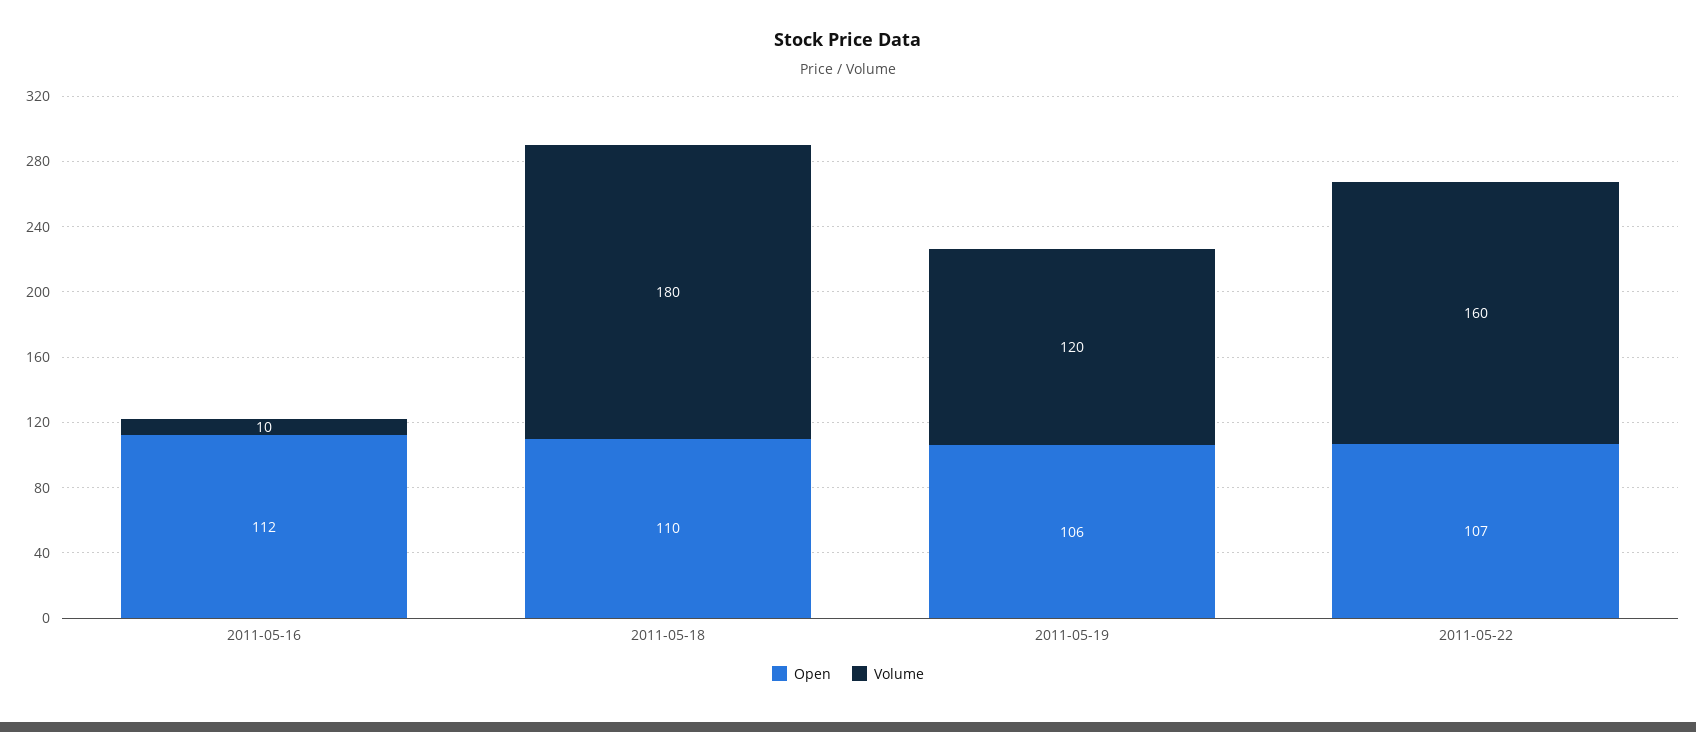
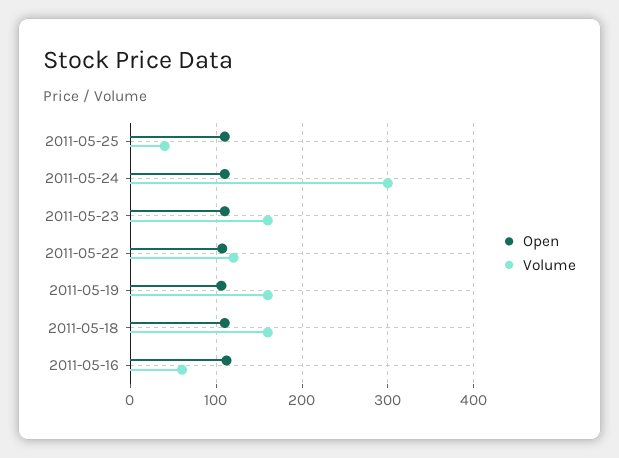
Volume, 2011-05-16: 10 -> 60
Volume, 2011-05-18: 180 -> 160
Volume, 2011-05-19: 120 -> 160
Volume, 2011-05-22: 160 -> 120
Open, 2011-05-25: none -> 110
Volume, 2011-05-25: none -> 40
Open, 2011-05-24: none -> 110
Volume, 2011-05-24: none -> 300
Open, 2011-05-23: none -> 110
Volume, 2011-05-23: none -> 160

